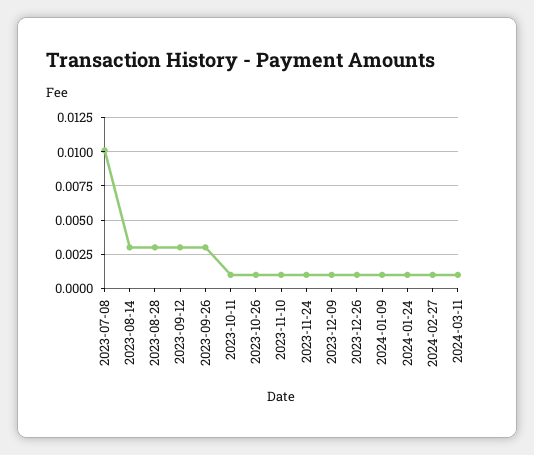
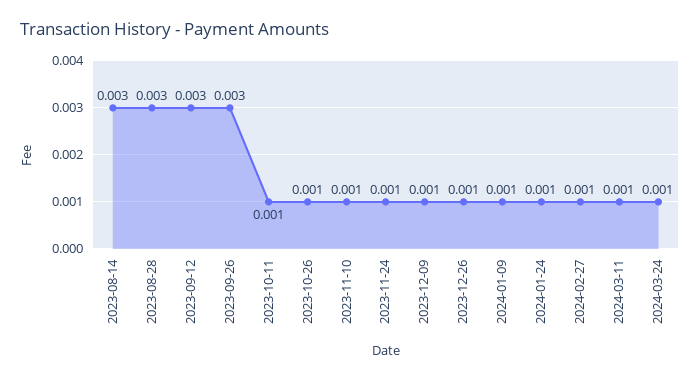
2023-07-08: 0.01 -> none
2024-03-24: none -> 0.001

